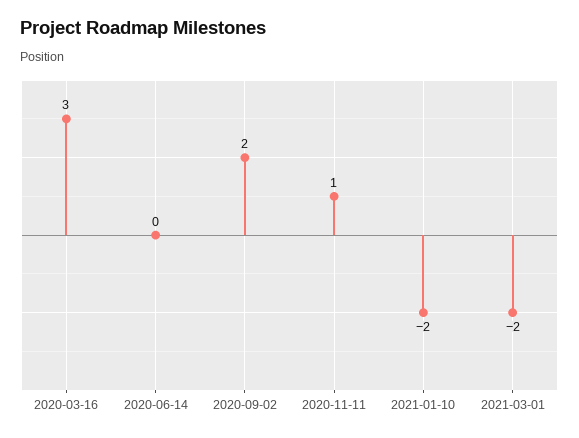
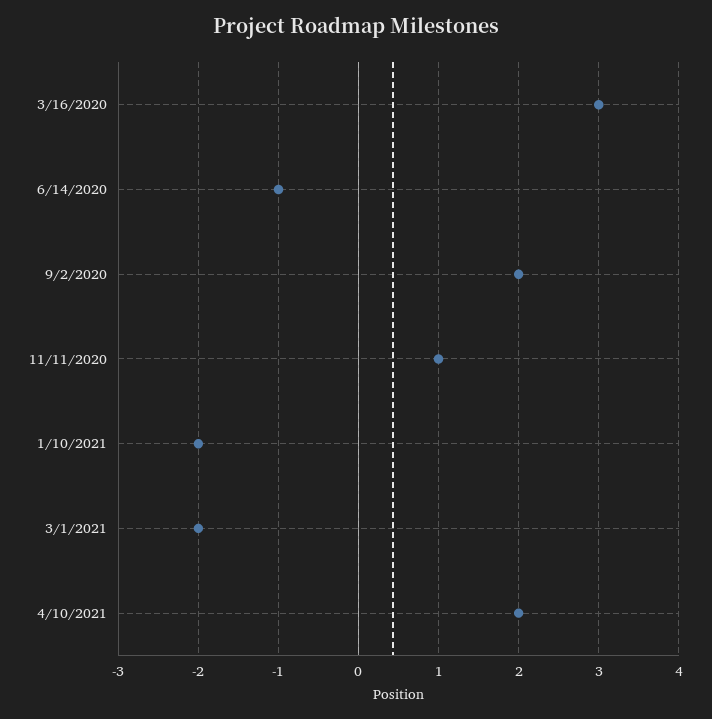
2020-06-14: 0 -> -1
4/10/2021: none -> 2

